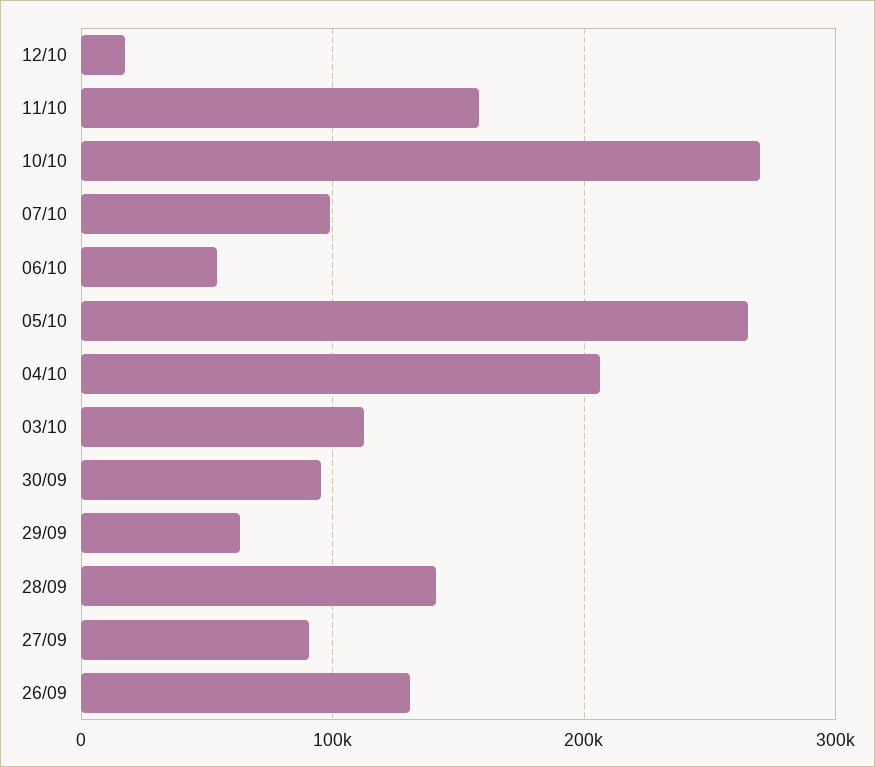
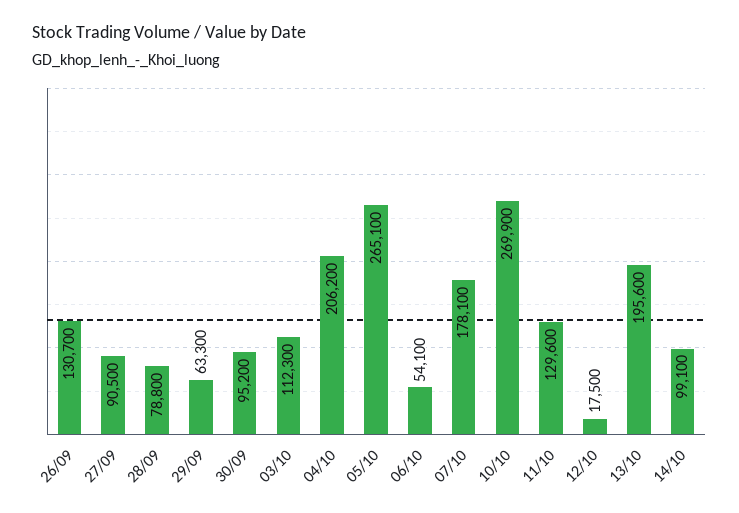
11/10: 160000 -> 129600
07/10: 100000 -> 178100
28/09: 140000 -> 78800
13/10: none -> 195600
14/10: none -> 99100

